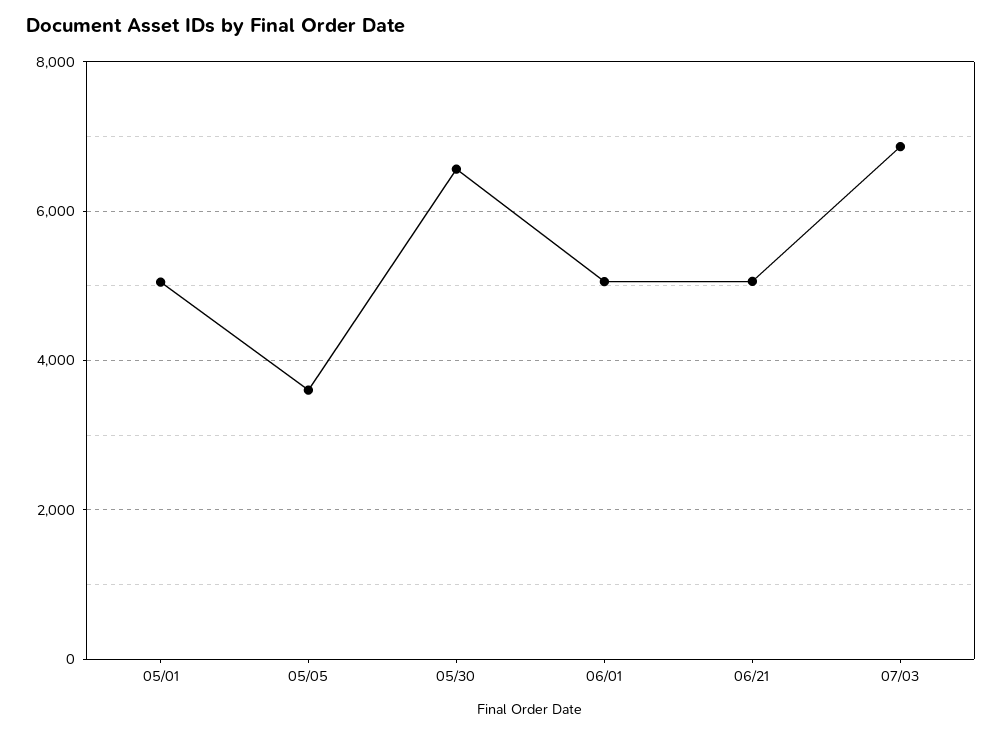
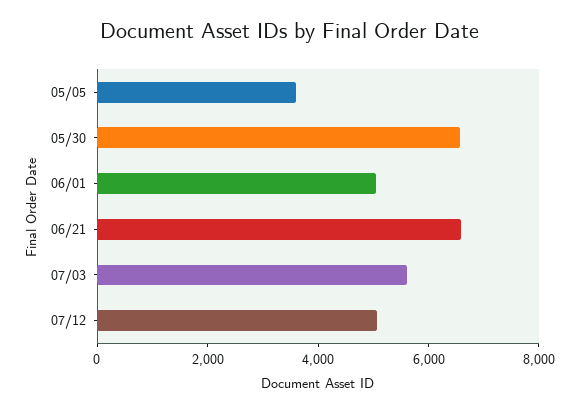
05/01: 5000 -> none
06/21: 5000 -> 6500
07/03: 6800 -> 5500
07/12: none -> 5000

